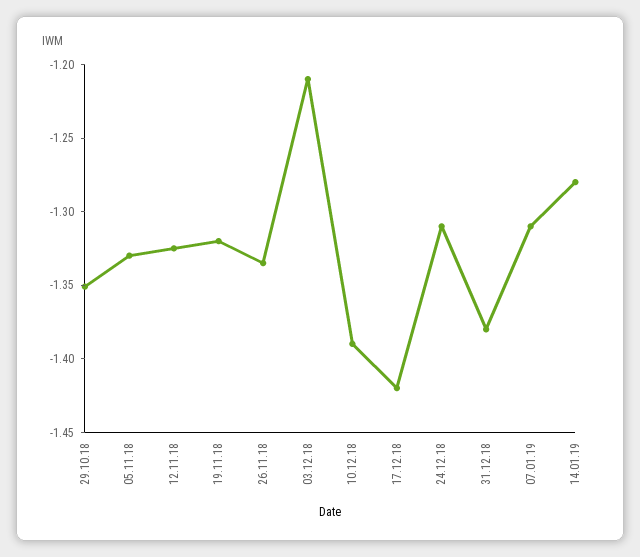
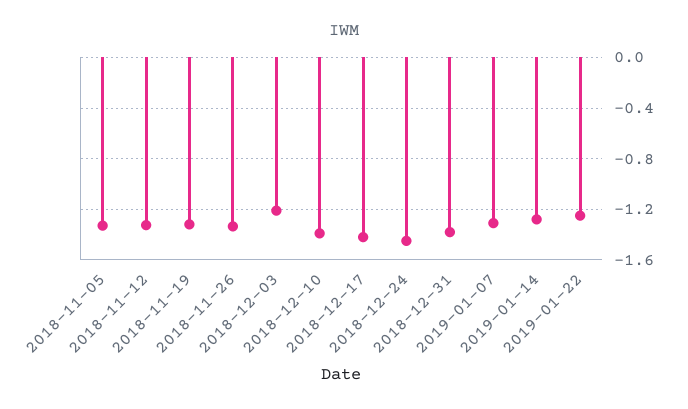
29.10.18: -1.35 -> none
24.12.18: -1.31 -> -1.45
2019-01-22: none -> -1.25

